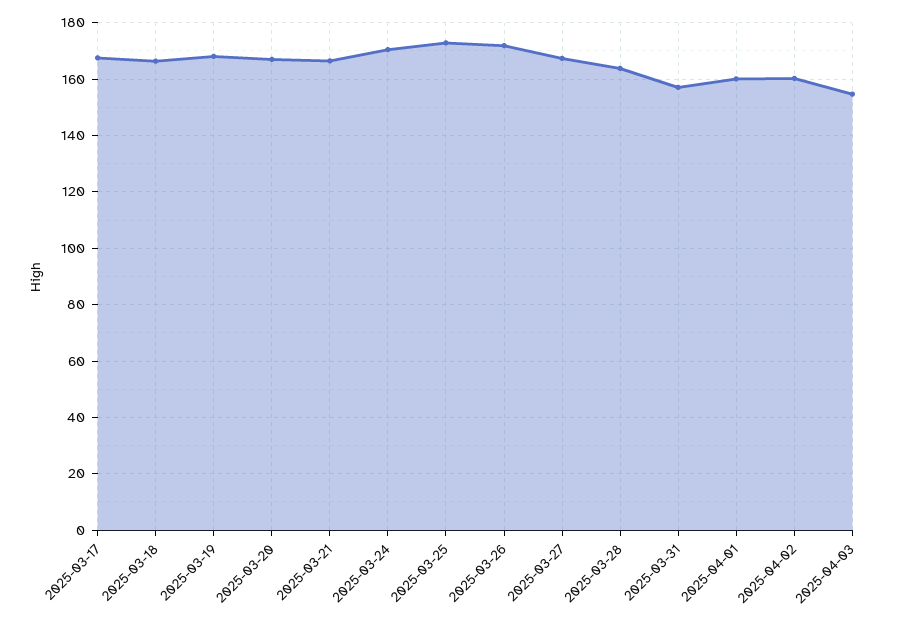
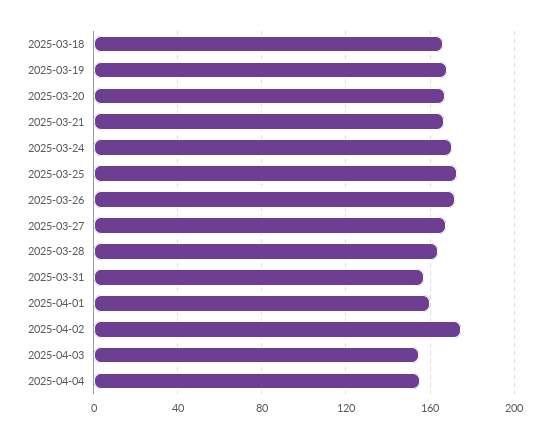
2025-03-17: 167.5 -> none
2025-04-02: 160 -> 175
2025-04-04: none -> 155

